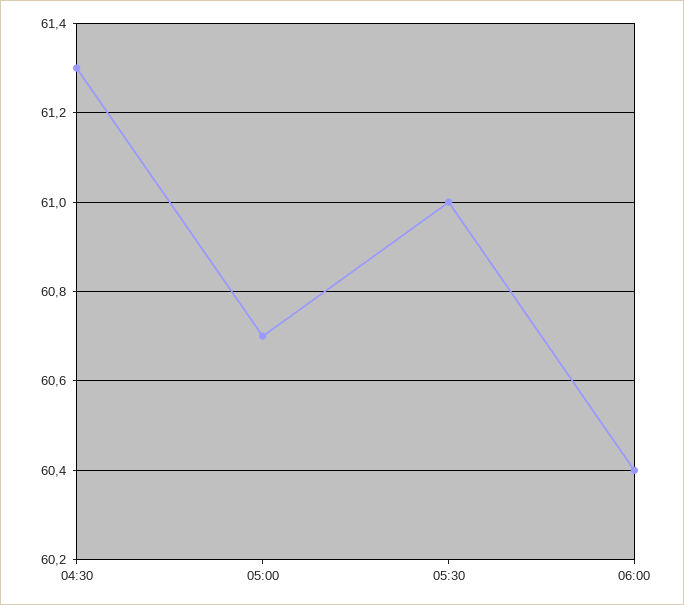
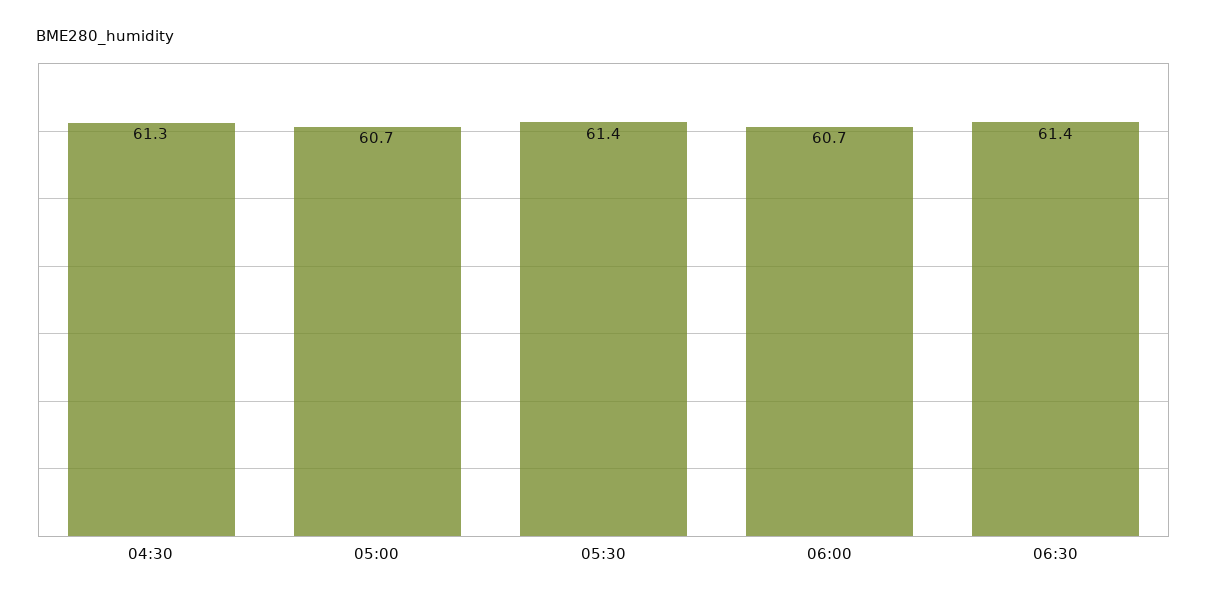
05:30: 61 -> 61.4
06:00: 60.4 -> 60.7
06:30: none -> 61.4

